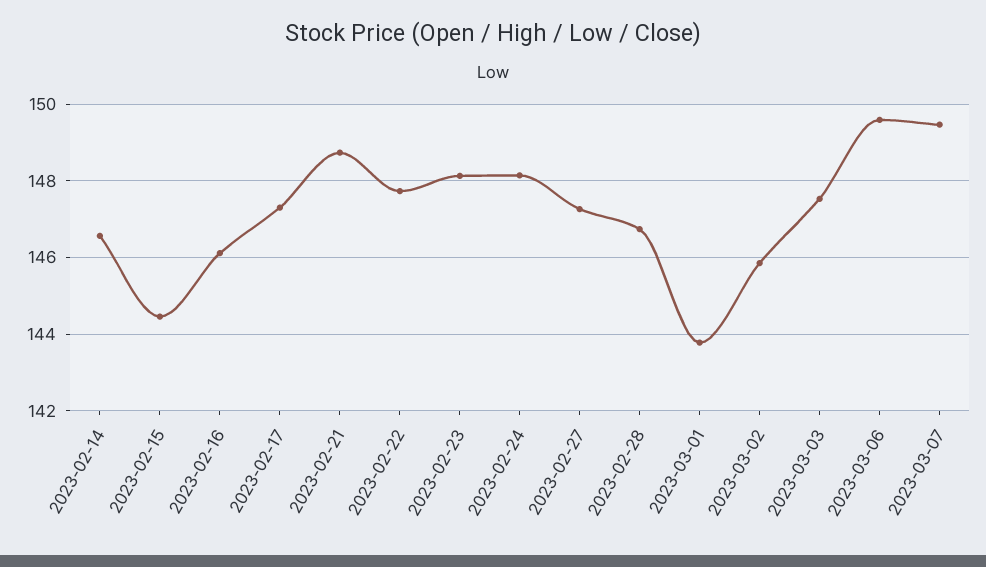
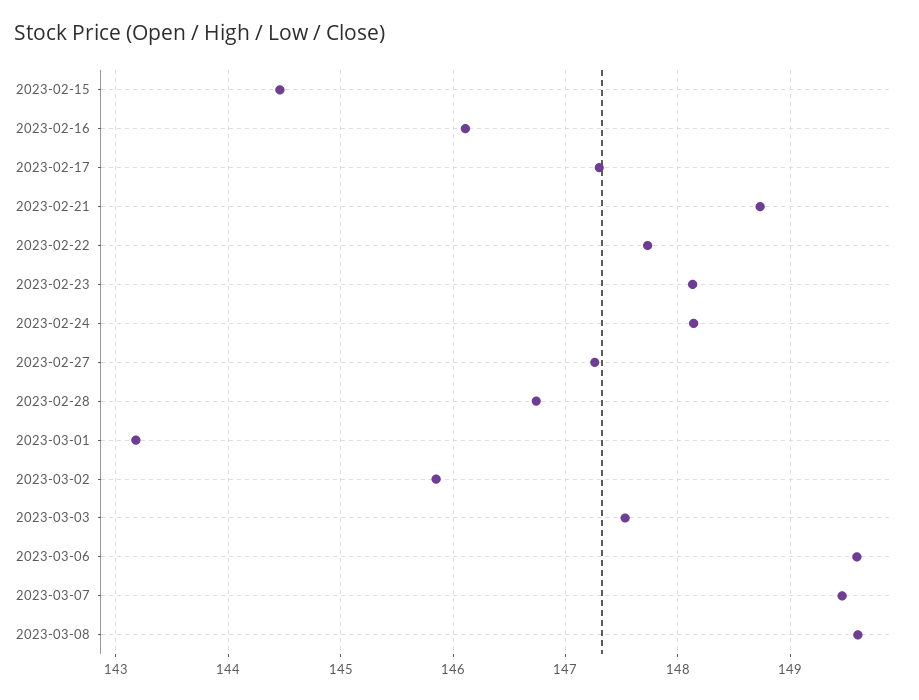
2023-02-14: 146.6 -> none
2023-03-01: 143.8 -> 143.2
2023-03-08: none -> 149.6

